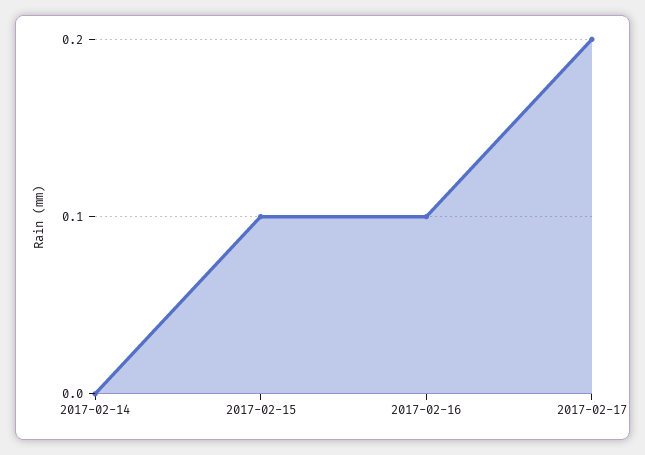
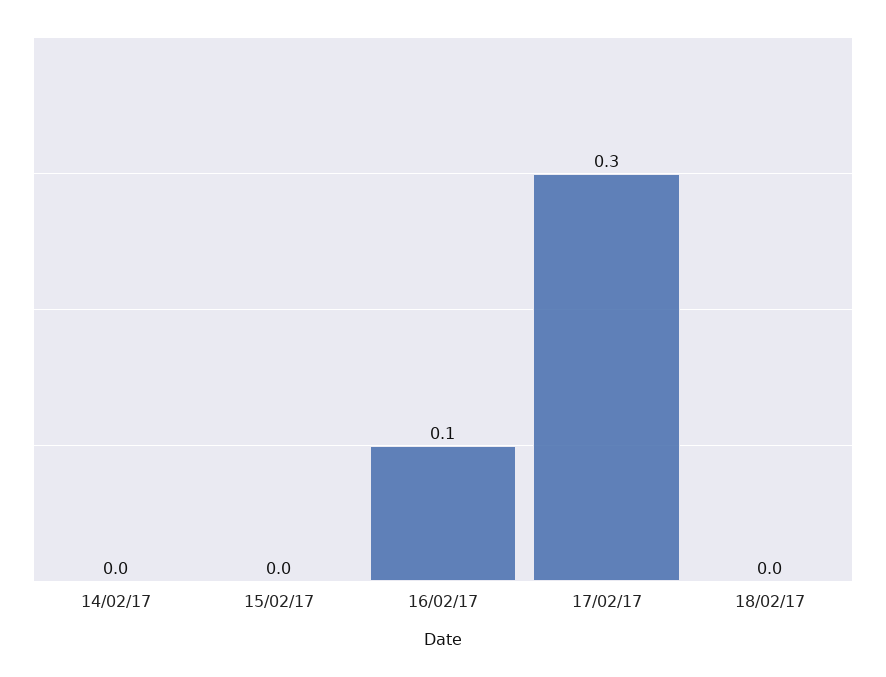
2017-02-15: 0.1 -> 0
2017-02-17: 0.2 -> 0.3
18/02/17: none -> 0

